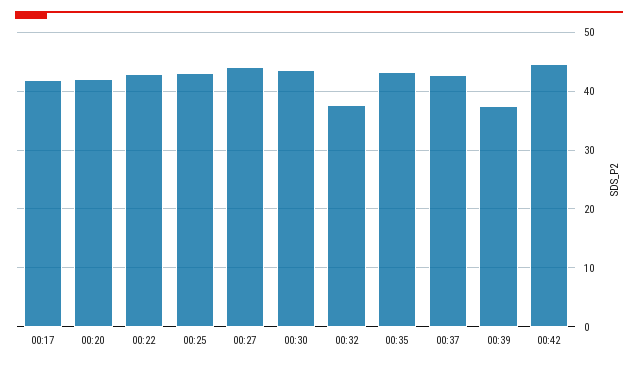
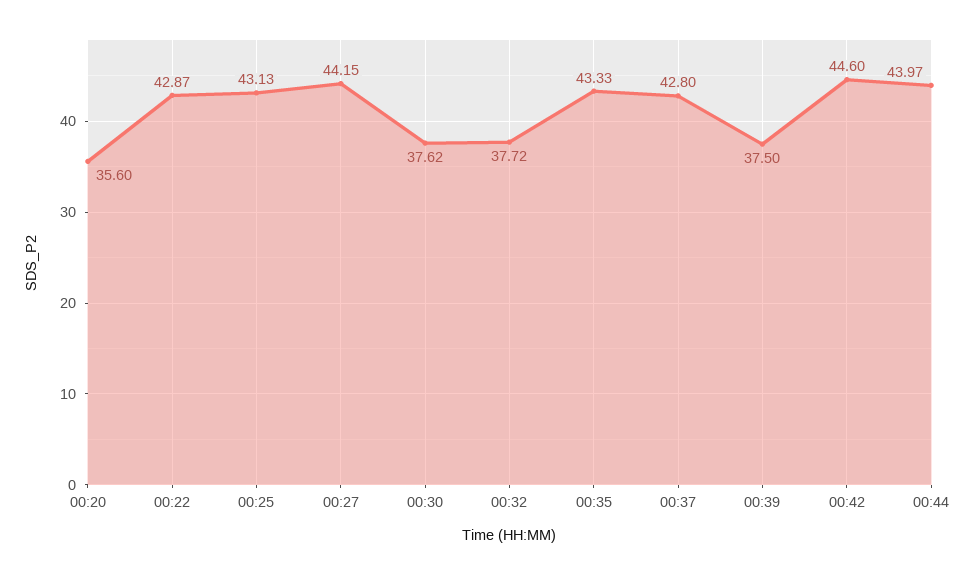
00:17: 42 -> none
00:20: 42 -> 35.6
00:30: 44 -> 37.62
00:44: none -> 43.97

